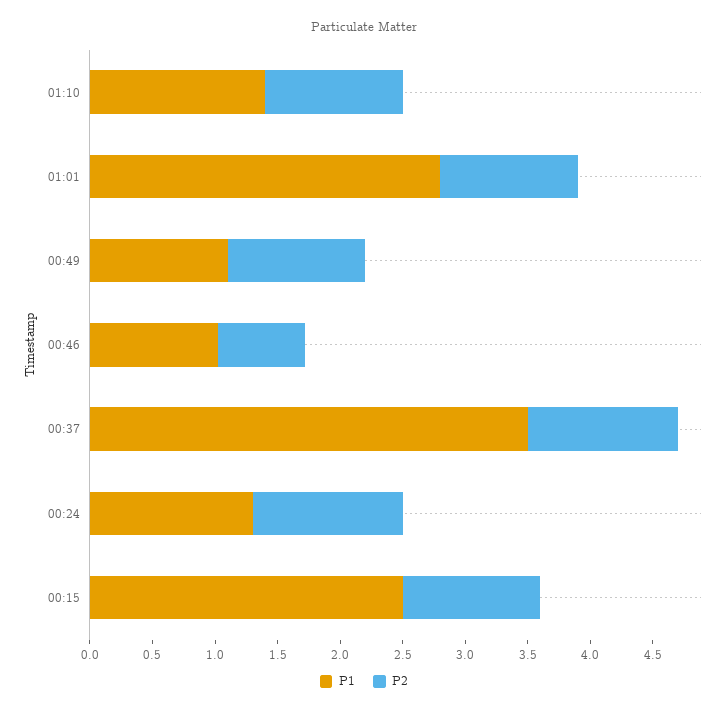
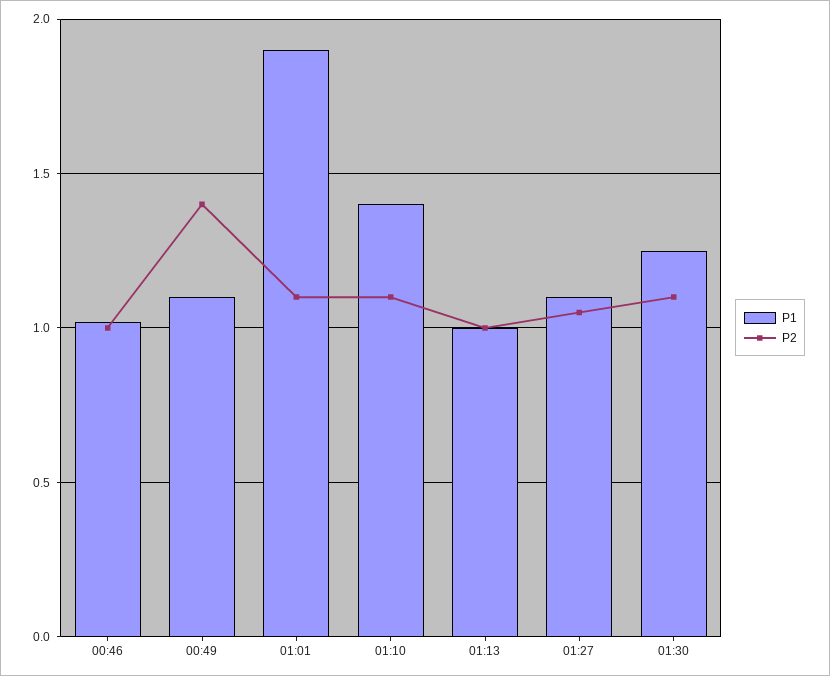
P1, 01:01: 2.8 -> 1.9
P2, 00:49: 1.1 -> 1.4
P2, 00:46: 0.7 -> 1
P1, 00:37: 3.5 -> none
P2, 00:37: 1.2 -> none
P1, 00:24: 1.3 -> none
P2, 00:24: 1.2 -> none
P1, 00:15: 2.5 -> none
P2, 00:15: 1.1 -> none
P1, 01:13: none -> 1
P2, 01:13: none -> 1
P1, 01:27: none -> 1.1
P2, 01:27: none -> 1.05
P1, 01:30: none -> 1.25
P2, 01:30: none -> 1.1

